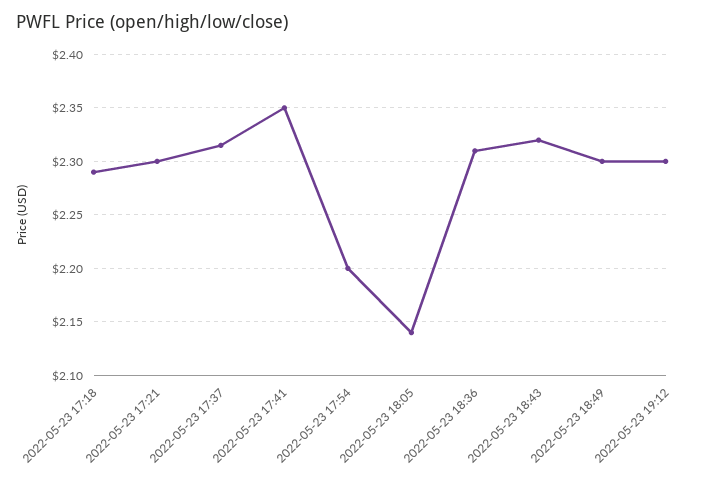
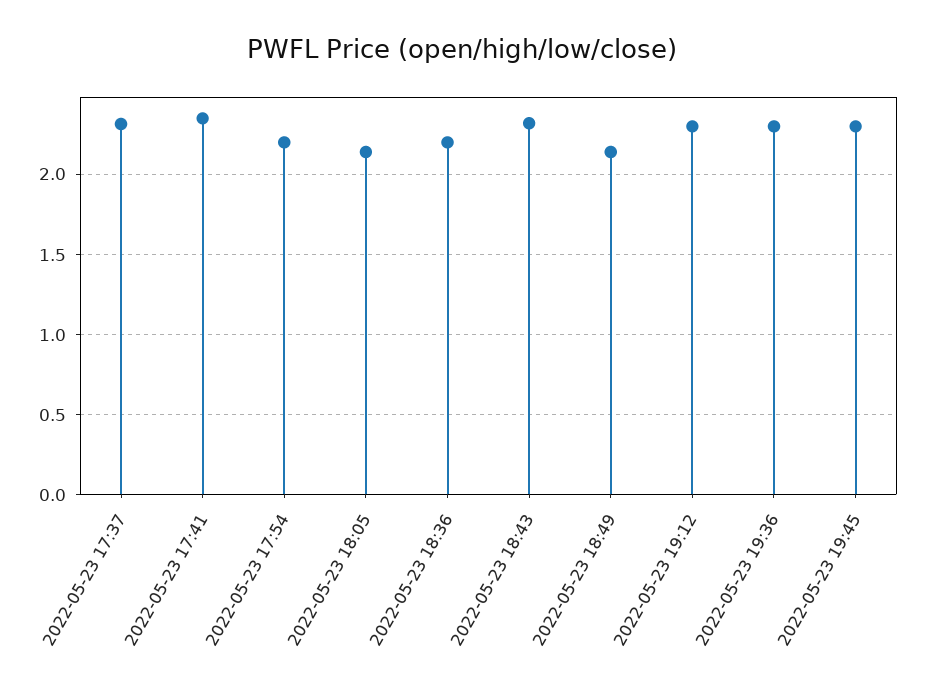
2022-05-23 17:18: 2.29 -> none
2022-05-23 17:21: 2.3 -> none
2022-05-23 18:36: 2.31 -> 2.2
2022-05-23 18:49: 2.3 -> 2.15
2022-05-23 19:36: none -> 2.3
2022-05-23 19:45: none -> 2.3

